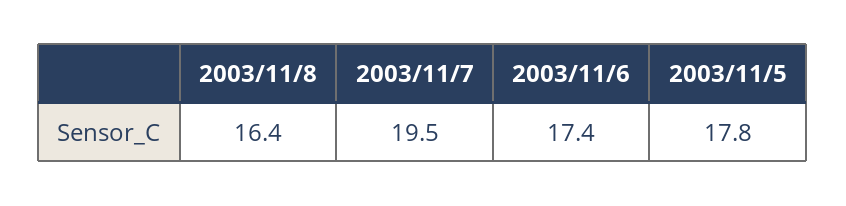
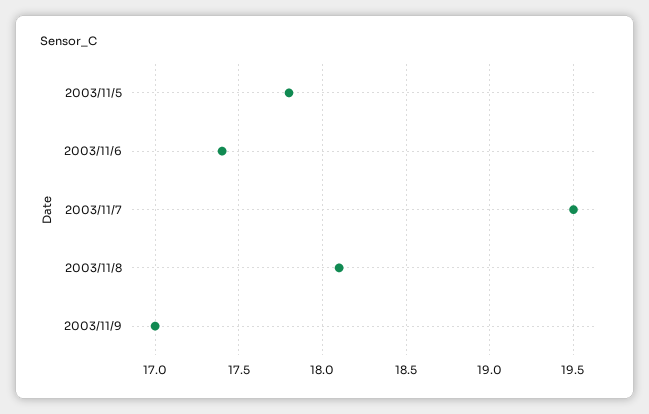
2003/11/8: 16.4 -> 18.1
2003/11/9: none -> 17

